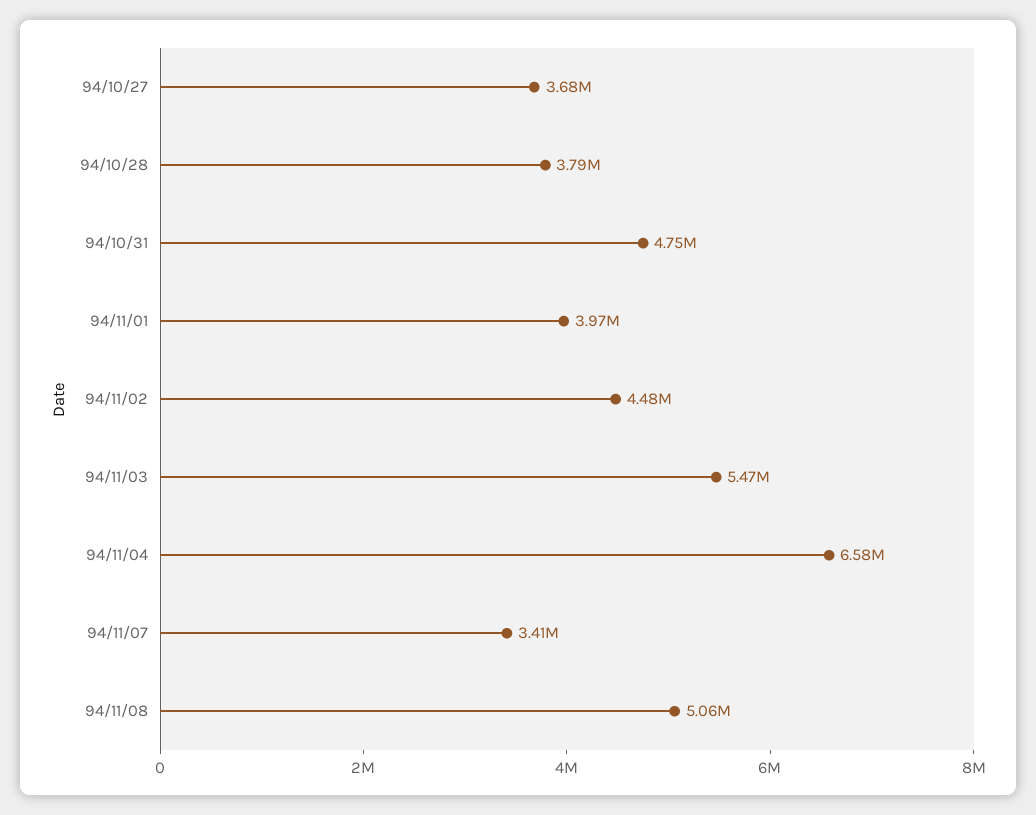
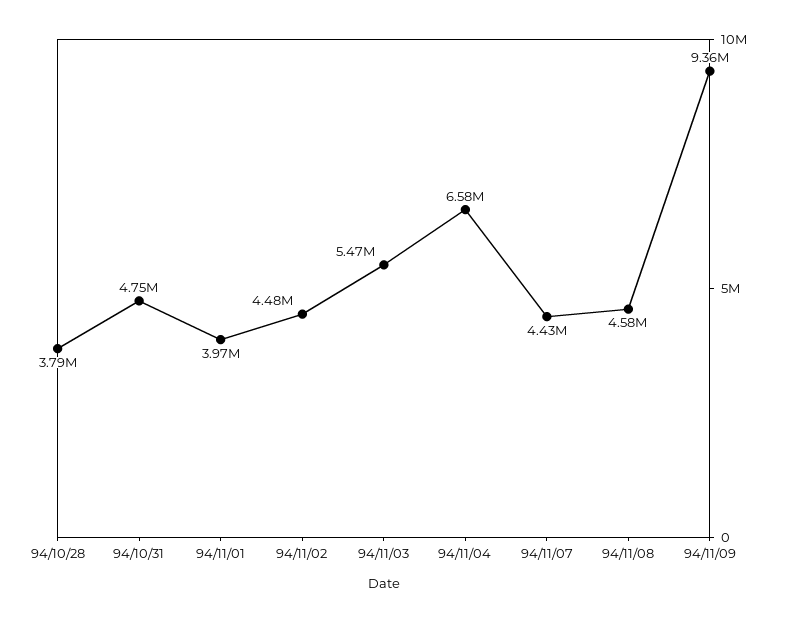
94/10/27: 3680000 -> none
94/11/07: 3410000 -> 4430000
94/11/08: 5060000 -> 4580000
94/11/09: none -> 9360000

